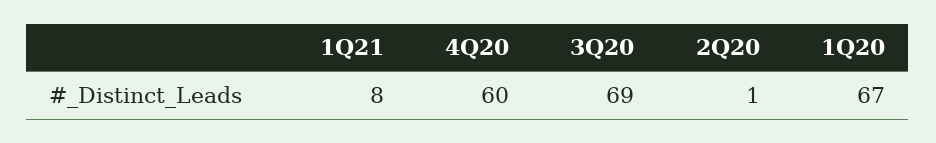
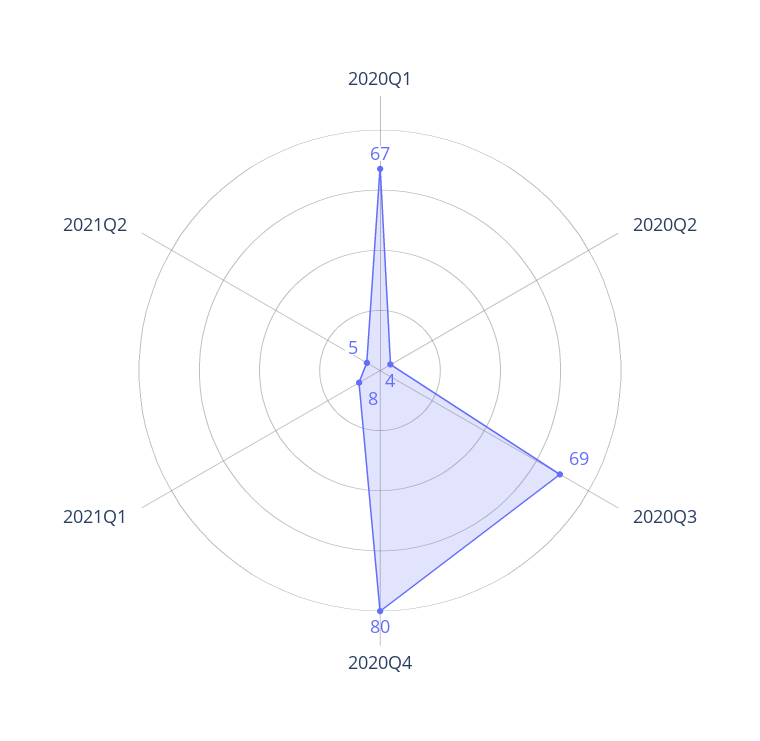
4Q20: 60 -> 80
2Q20: 1 -> 4
2021Q2: none -> 5

